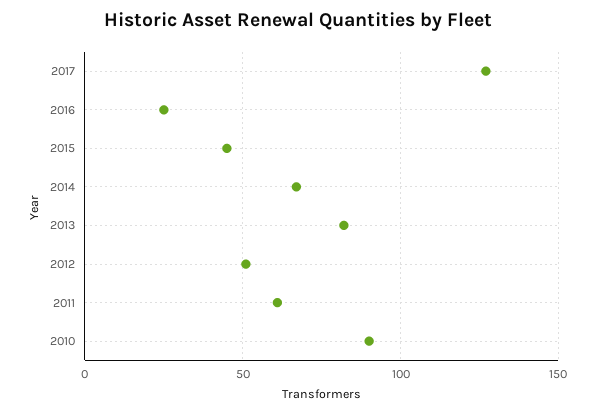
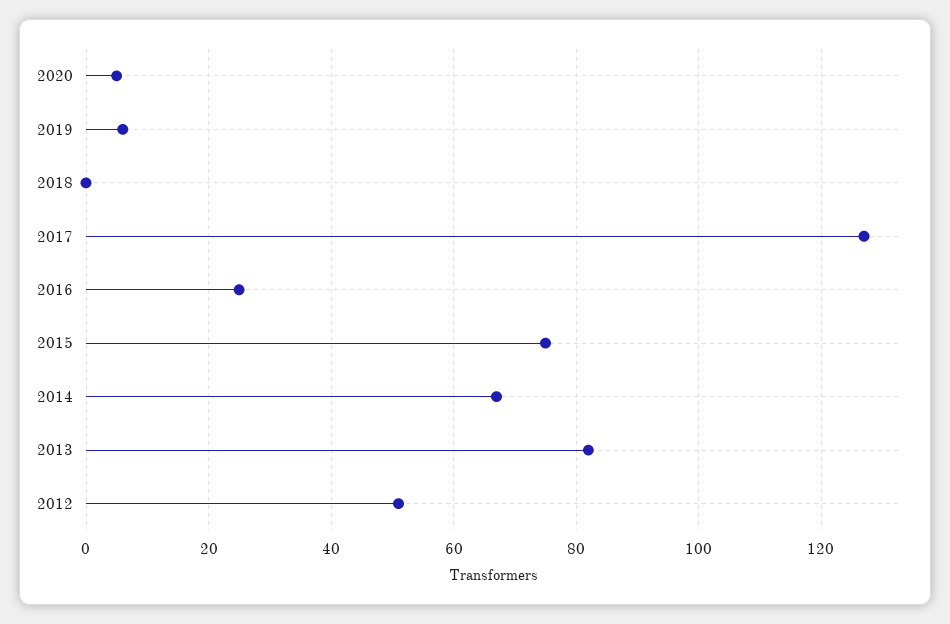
2015: 45 -> 75
2011: 60 -> none
2010: 90 -> none
2020: none -> 5
2019: none -> 5
2018: none -> 0

